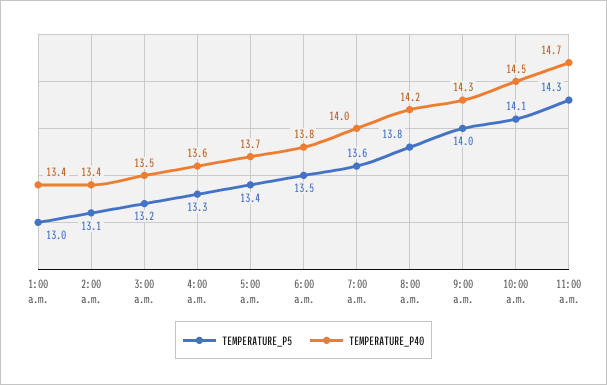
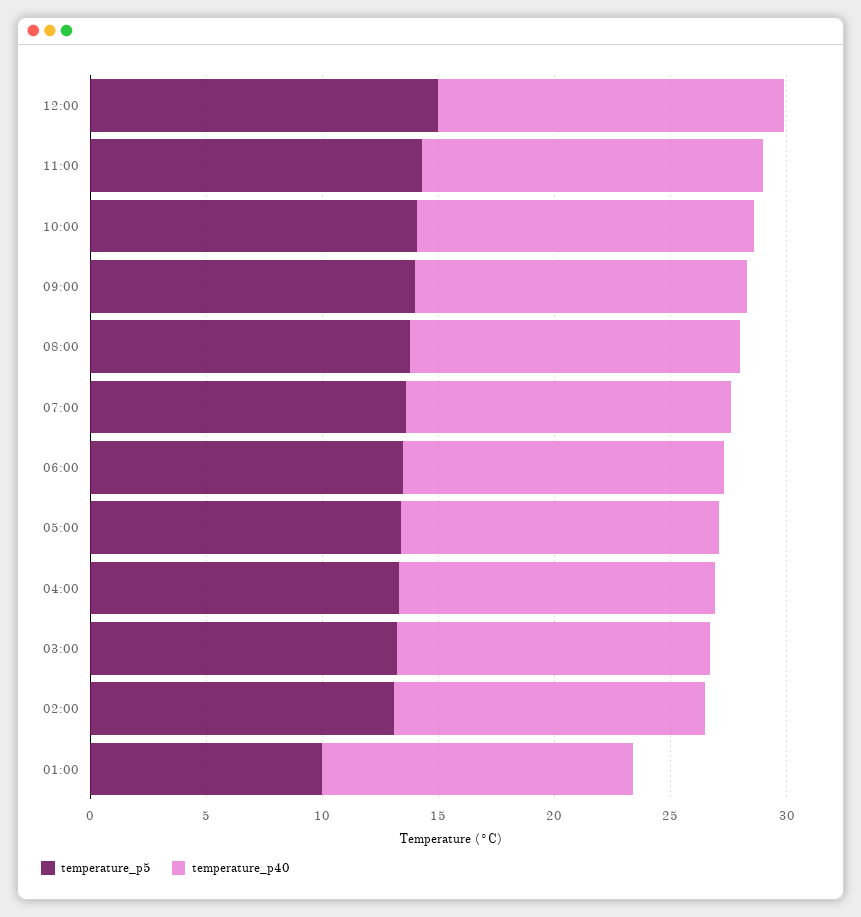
TEMPERATURE_P5, 1:00 a.m.: 13 -> 10
TEMPERATURE_P5, 12:00: none -> 15
TEMPERATURE_P40, 12:00: none -> 15

